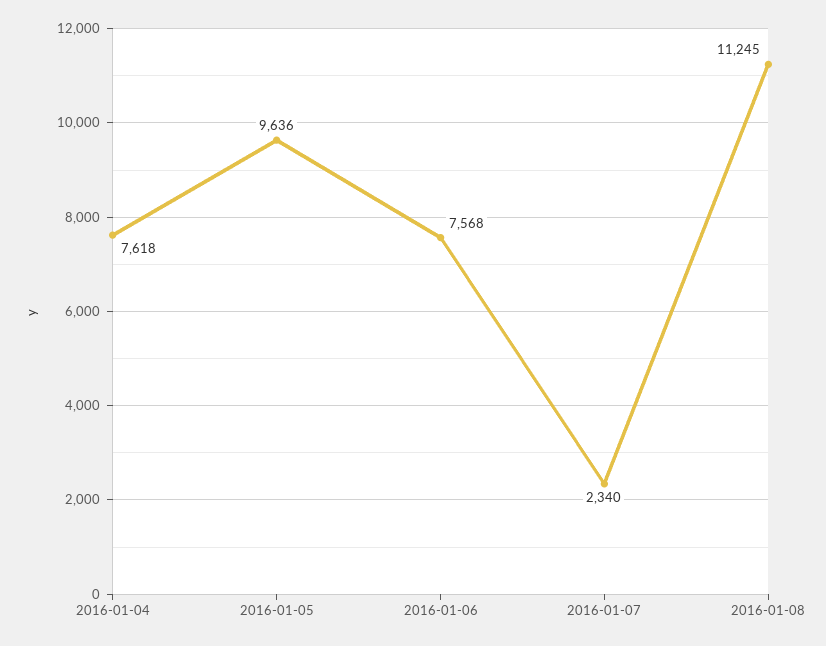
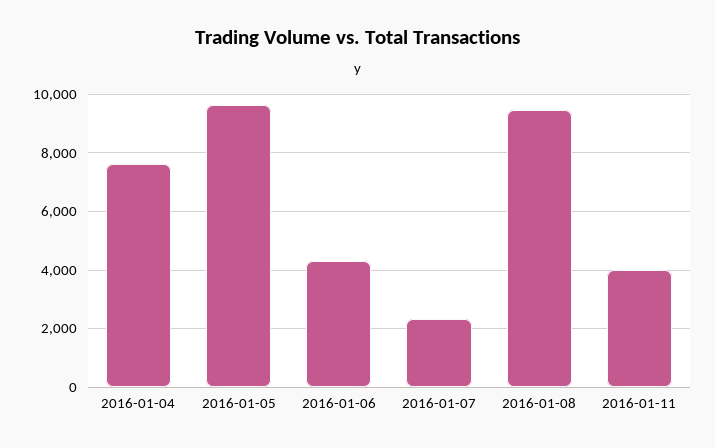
2016-01-06: 7568 -> 4250
2016-01-08: 11245 -> 9500
2016-01-11: none -> 4000

